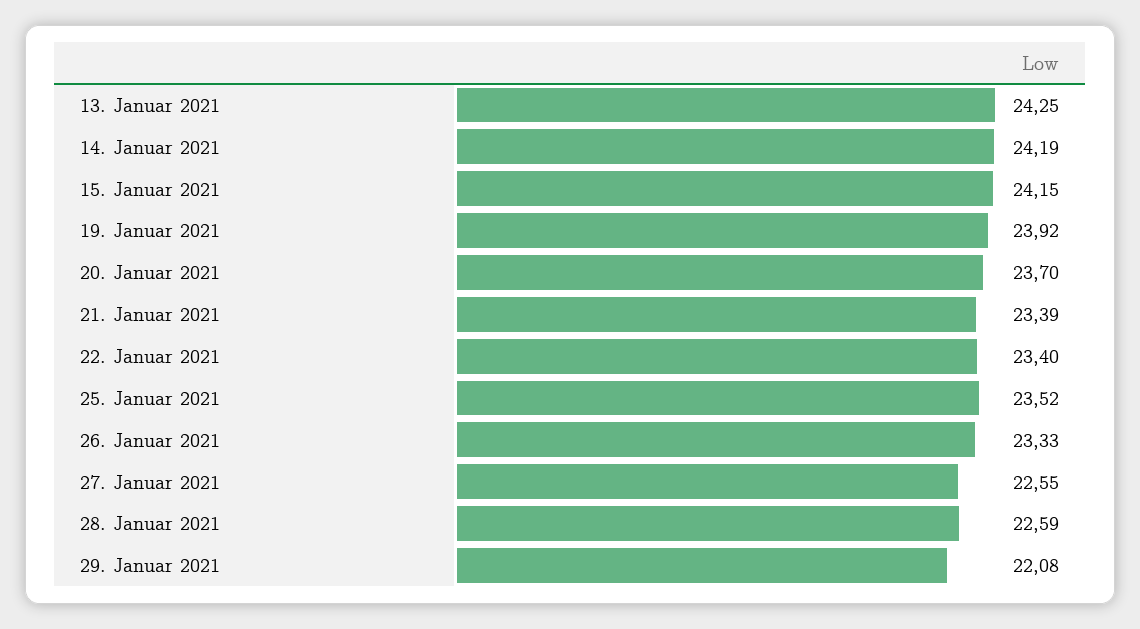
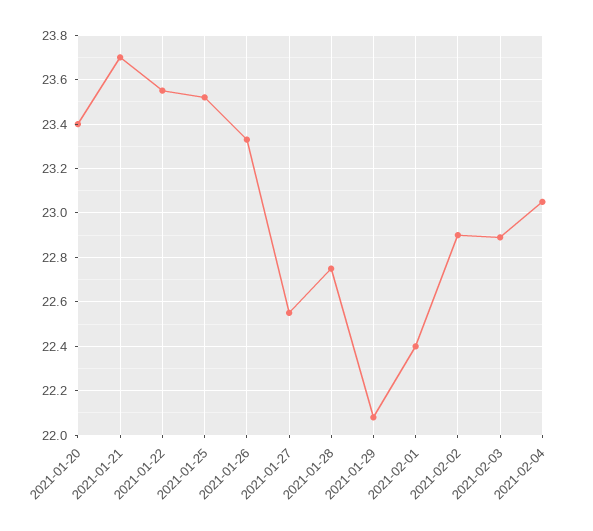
13. Januar 2021: 24.25 -> none
14. Januar 2021: 24.19 -> none
15. Januar 2021: 24.15 -> none
19. Januar 2021: 23.92 -> none
20. Januar 2021: 23.7 -> 23.4
21. Januar 2021: 23.39 -> 23.7
22. Januar 2021: 23.4 -> 23.55
28. Januar 2021: 22.59 -> 22.75
2021-02-01: none -> 22.4
2021-02-02: none -> 22.9
2021-02-03: none -> 22.9
2021-02-04: none -> 23.05

